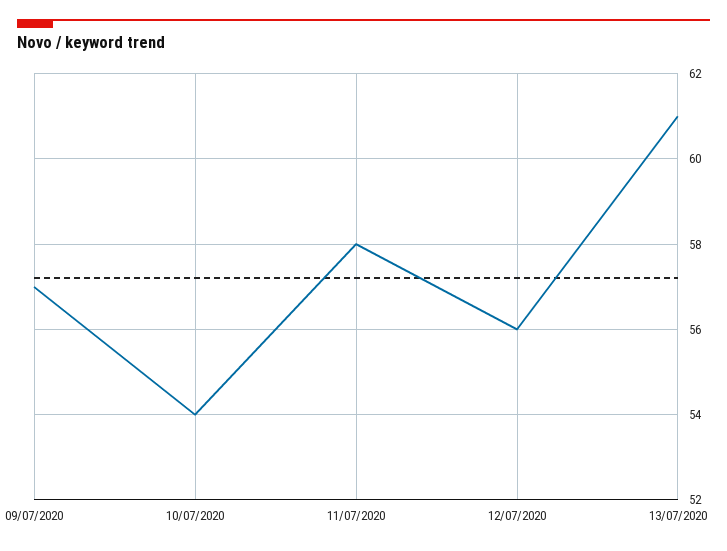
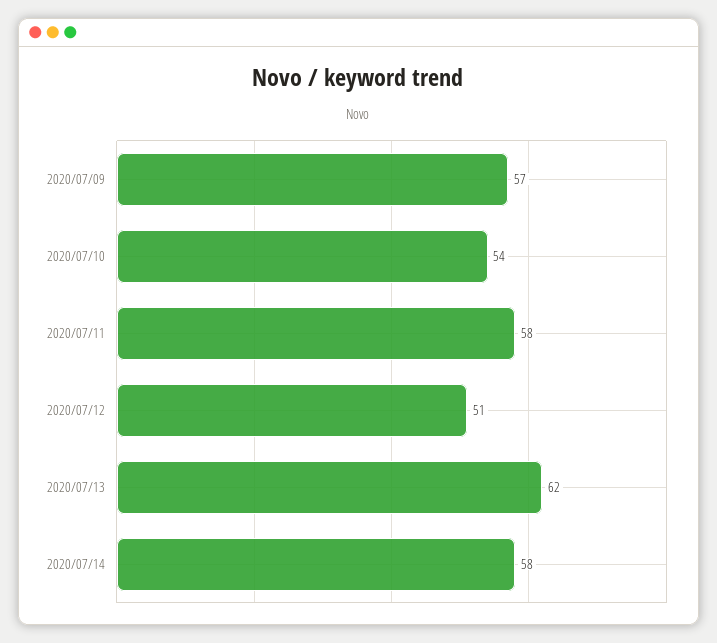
12/07/2020: 56 -> 51
13/07/2020: 61 -> 62
2020/07/14: none -> 58

